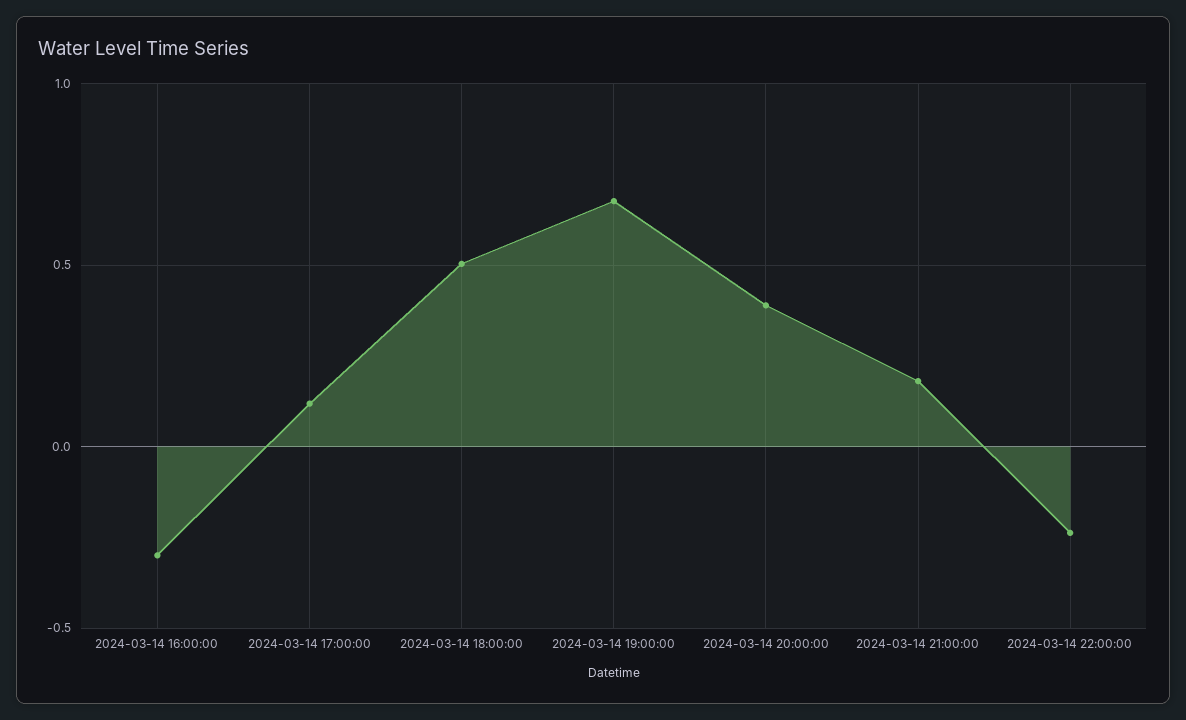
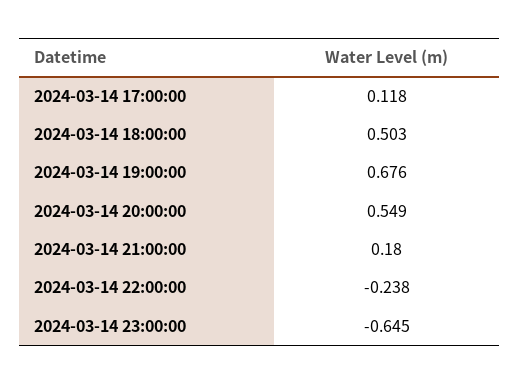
2024-03-14 16:00:00: -0.3 -> none
2024-03-14 20:00:00: 0.4 -> 0.549
2024-03-14 23:00:00: none -> -0.645

